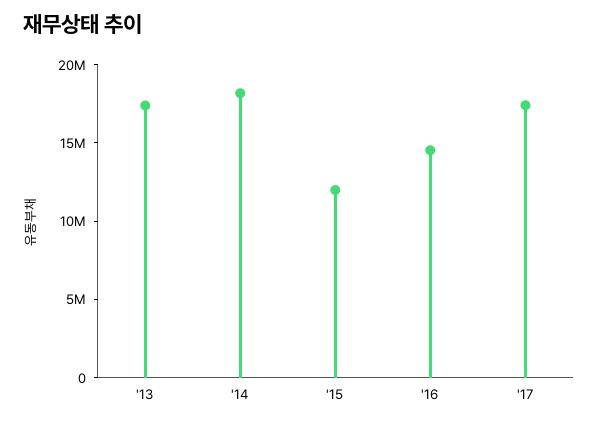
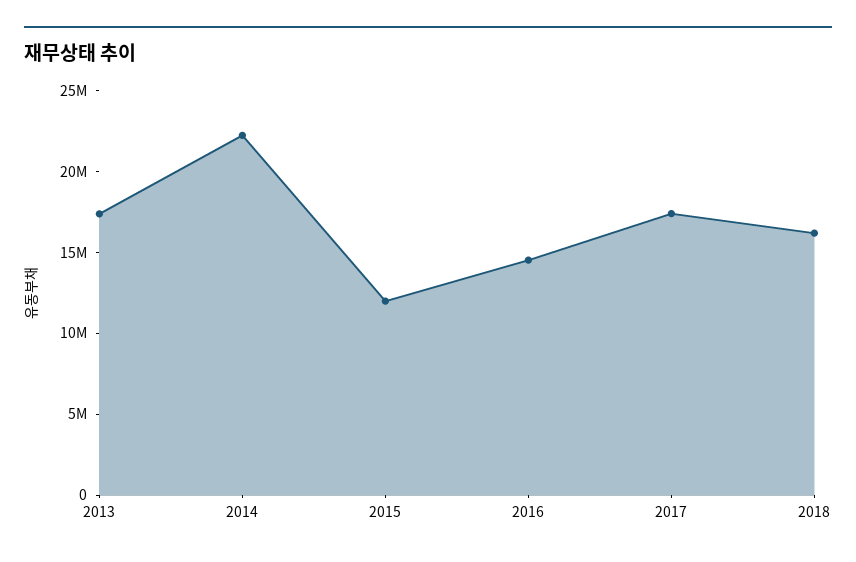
'14: 18000000 -> 22000000
2018: none -> 16000000

